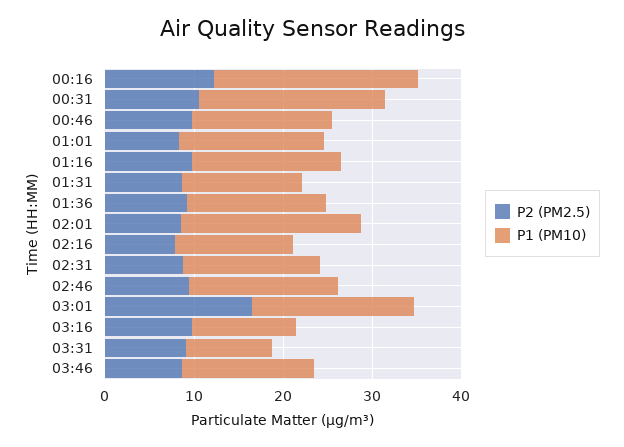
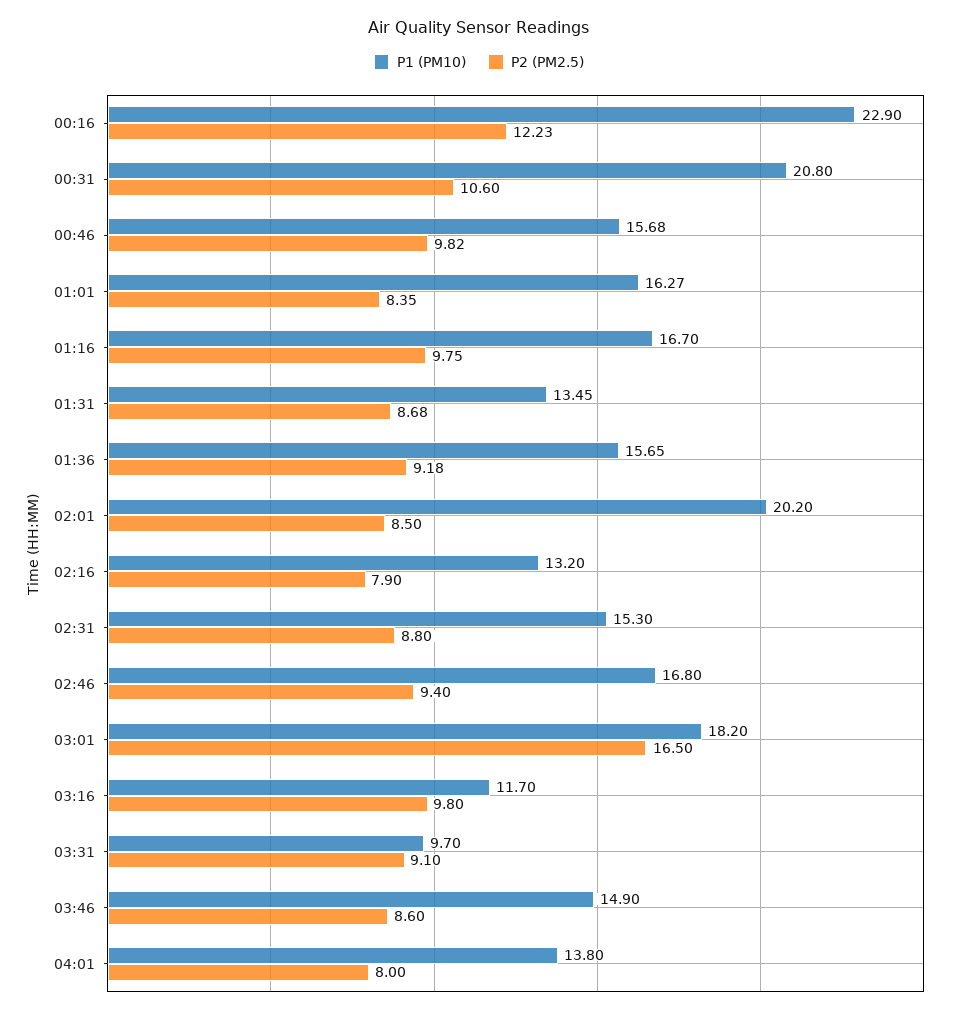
P1 (PM10), 04:01: none -> 13.8
P2 (PM2.5), 04:01: none -> 8

